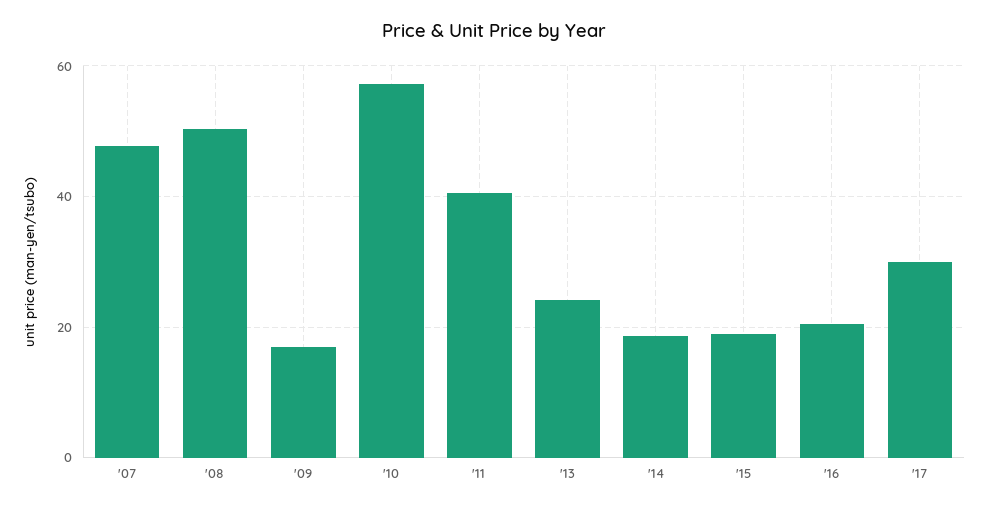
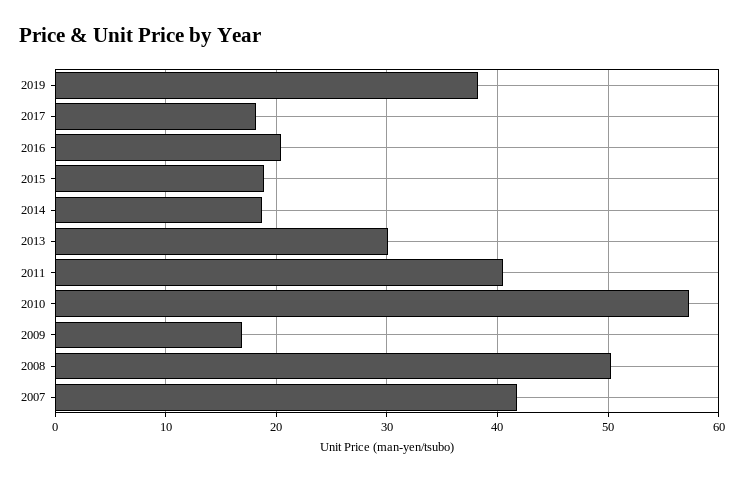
'07: 48 -> 42
'13: 24 -> 30
'17: 30 -> 18
2019: none -> 38

